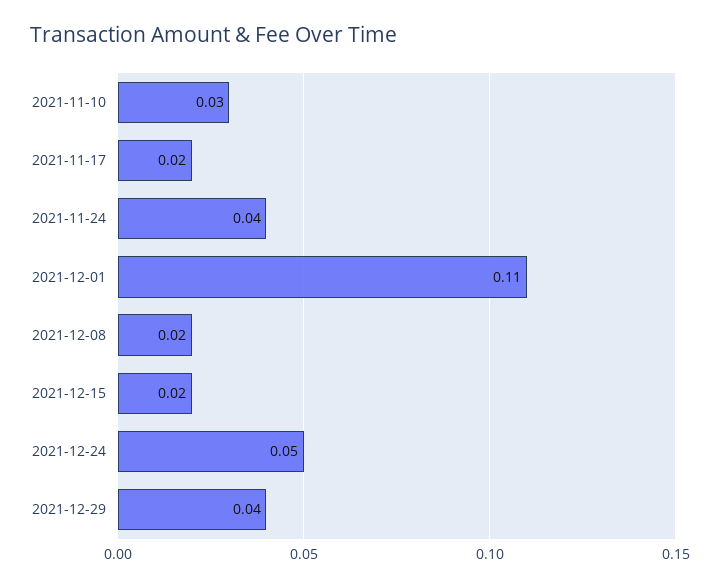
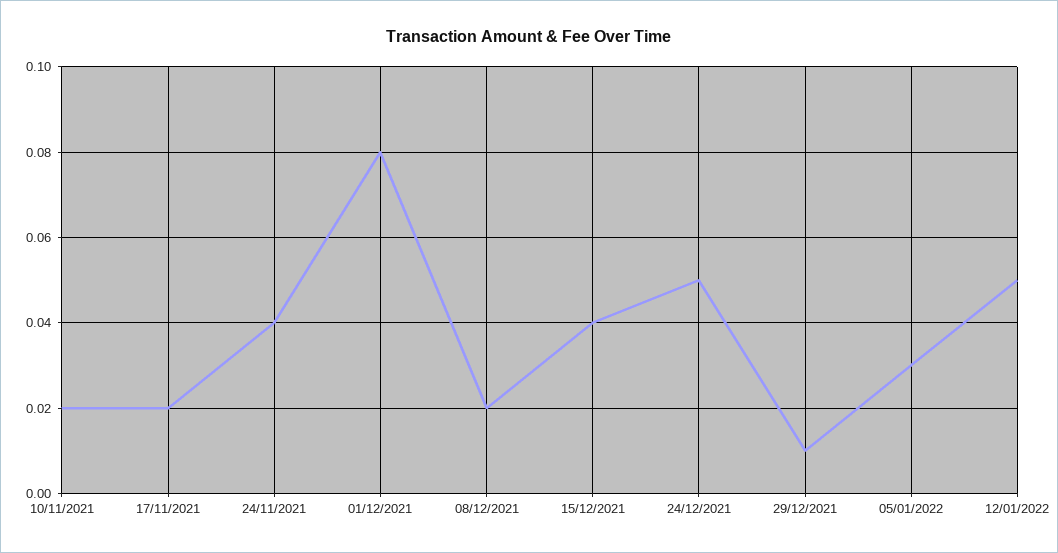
2021-11-10: 0.03 -> 0.02
2021-12-01: 0.11 -> 0.08
2021-12-15: 0.02 -> 0.04
2021-12-29: 0.04 -> 0.01
05/01/2022: none -> 0.03
12/01/2022: none -> 0.05

